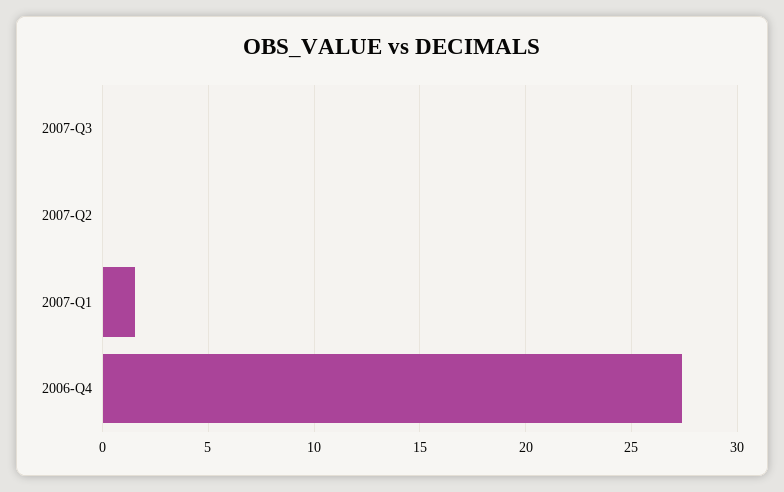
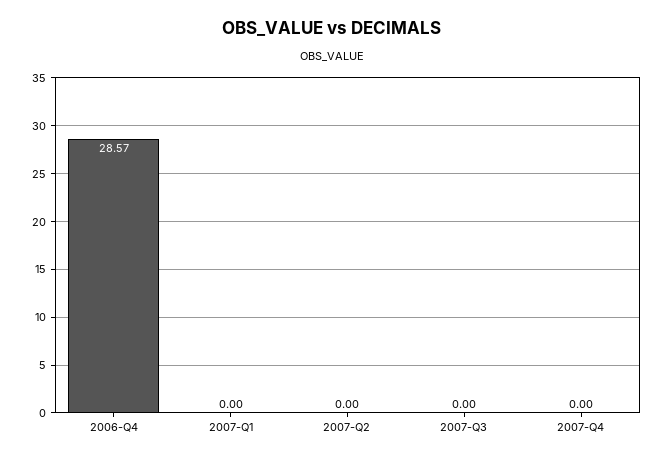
2007-Q1: 1.5 -> 0
2006-Q4: 27.5 -> 28.57
2007-Q4: none -> 0

